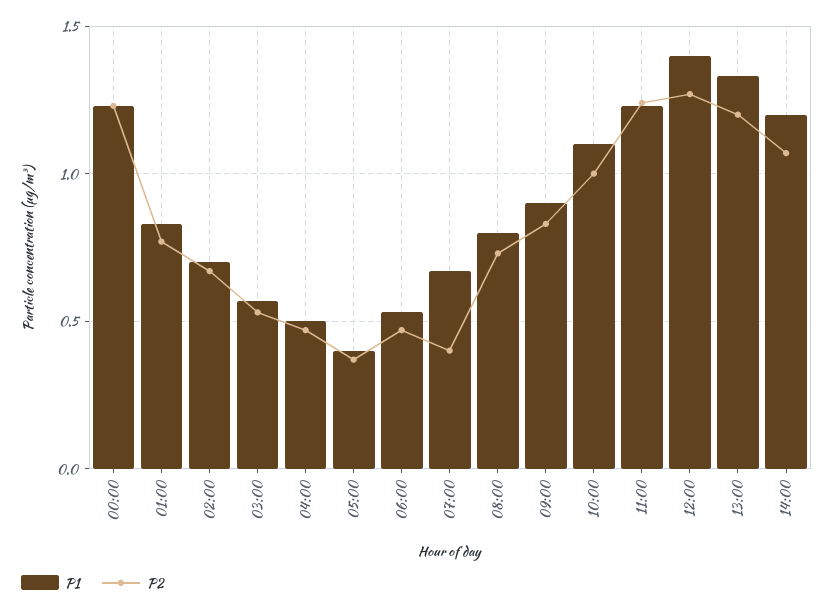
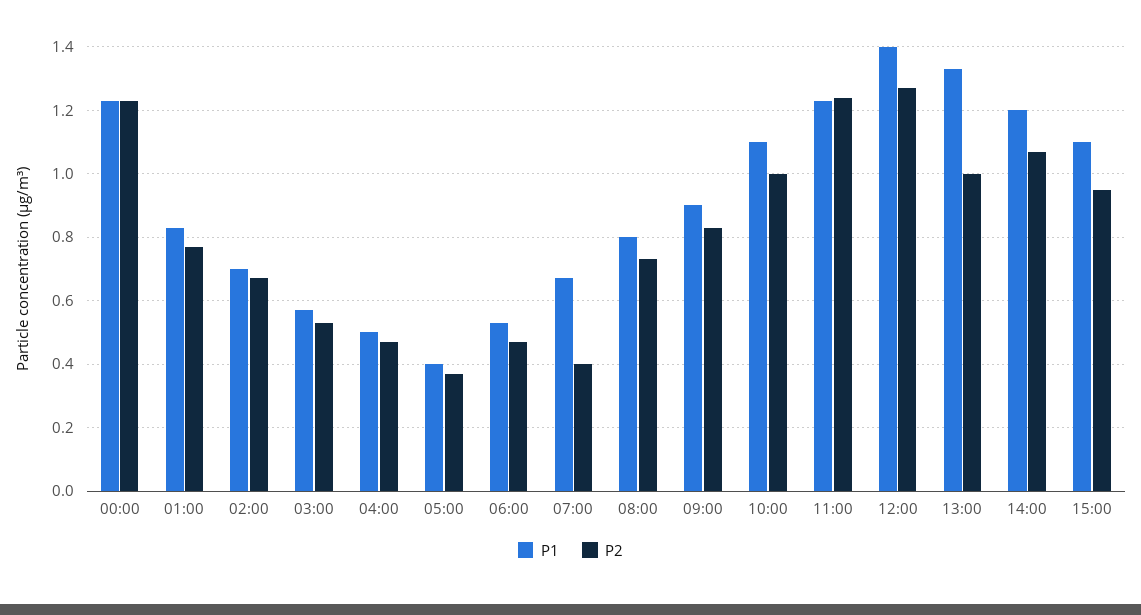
P2, 13:00: 1.2 -> 1
P1, 15:00: none -> 1.1
P2, 15:00: none -> 0.95

